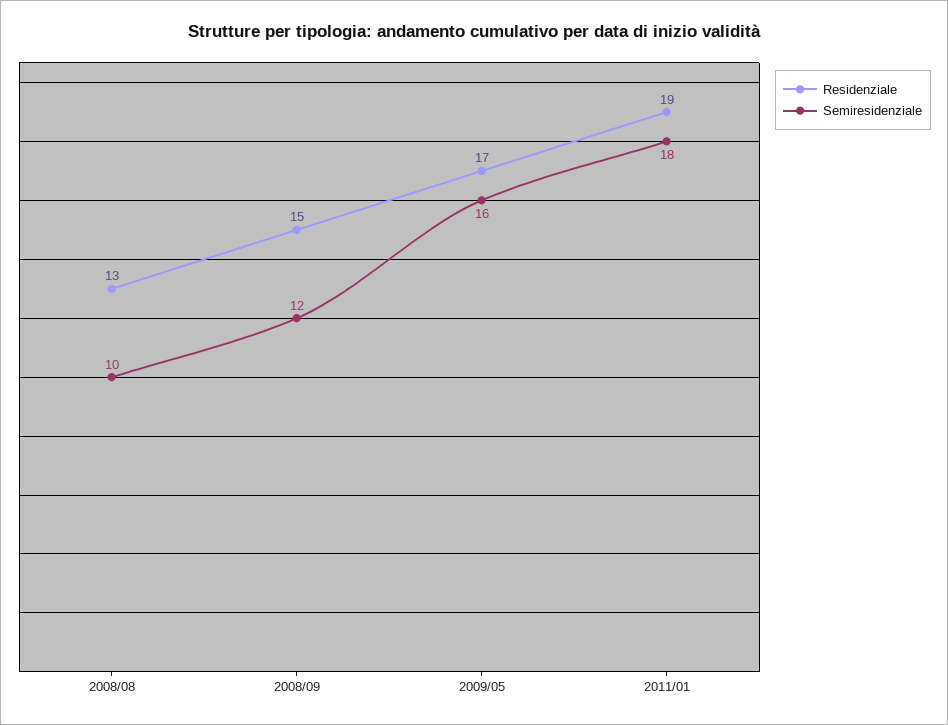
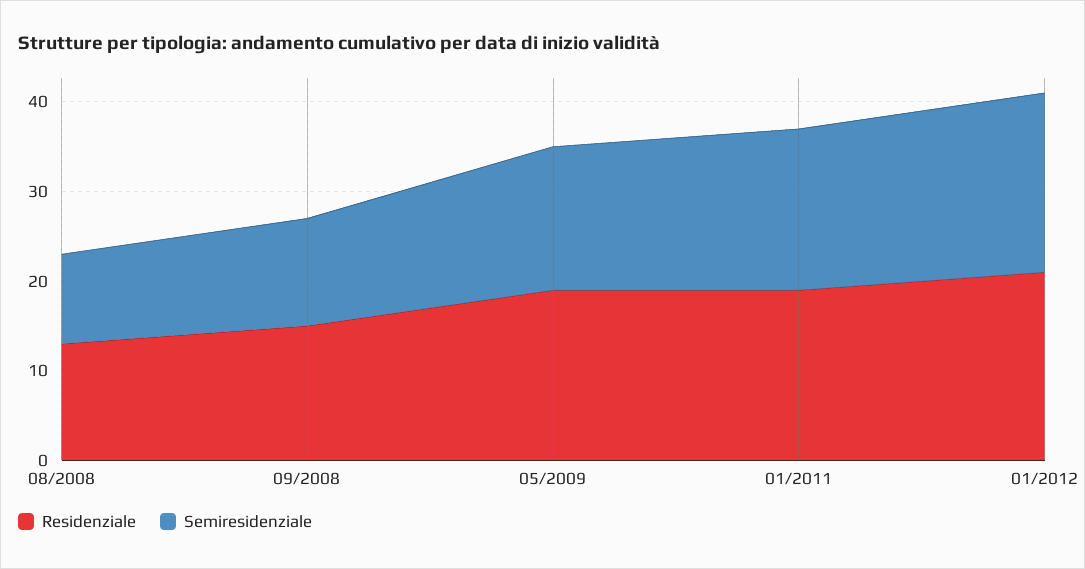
Residenziale, 2009/05: 17 -> 19
Residenziale, 01/2012: none -> 21
Semiresidenziale, 01/2012: none -> 20

